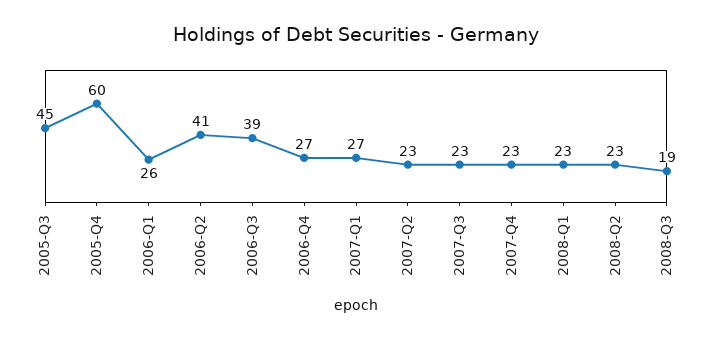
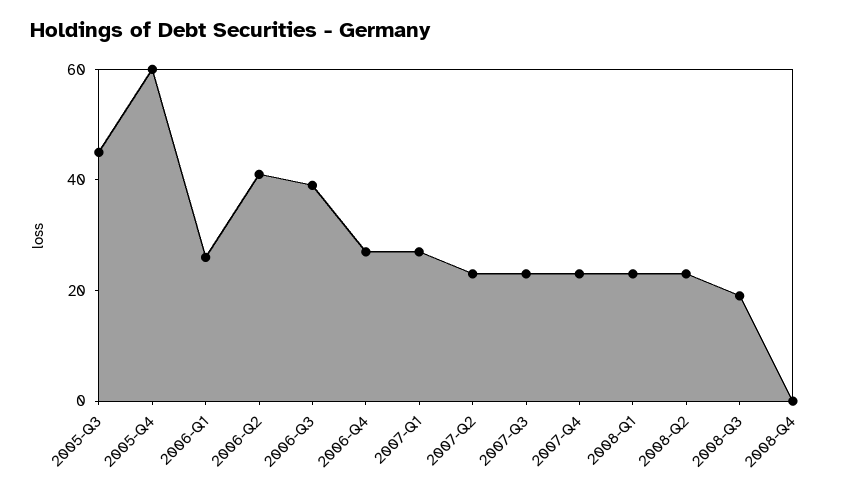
2008-Q4: none -> 0

